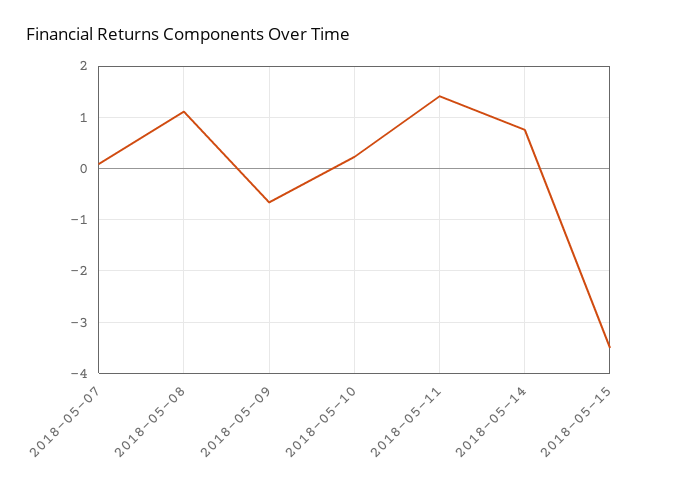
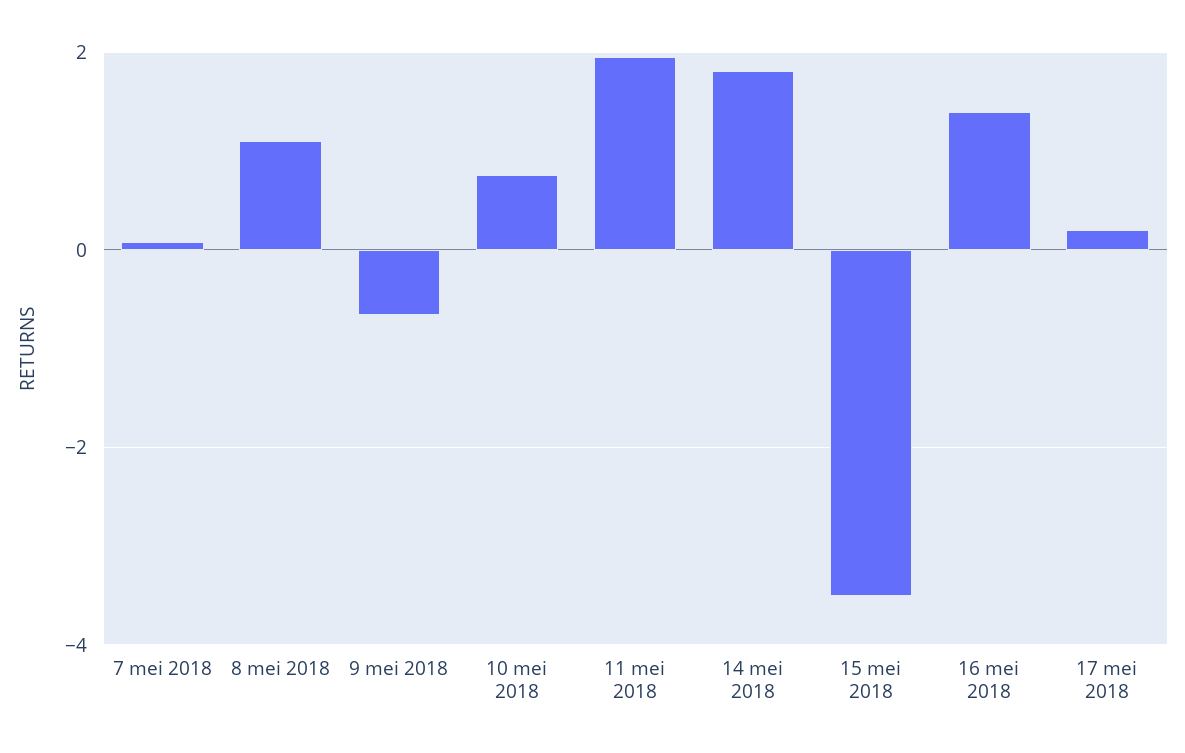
2018-05-10: 0.2 -> 0.8
2018-05-11: 1.4 -> 2
2018-05-14: 0.8 -> 1.8
16 mei 2018: none -> 1.4
17 mei 2018: none -> 0.2

